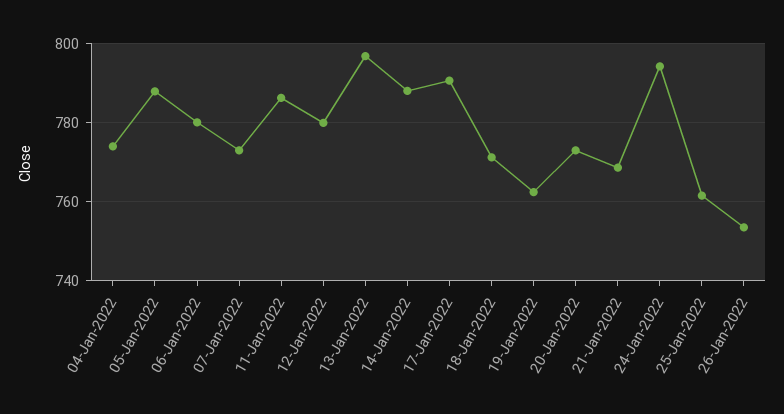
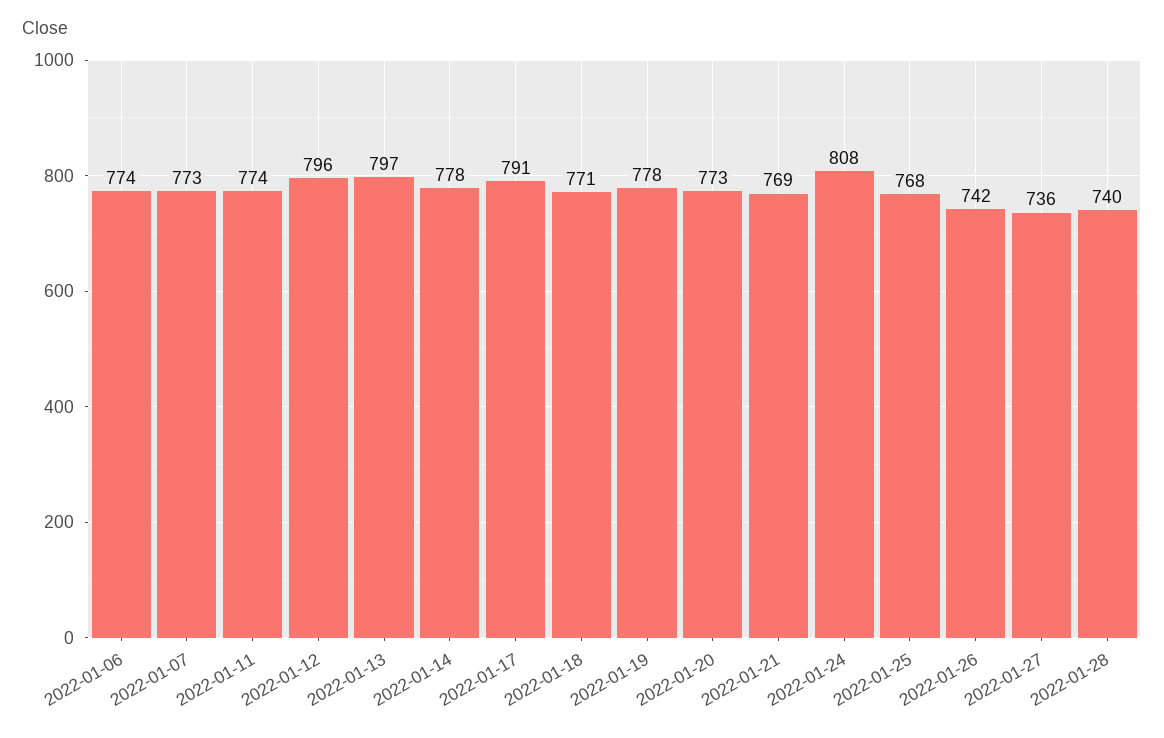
04-Jan-2022: 774 -> none
05-Jan-2022: 788 -> none
06-Jan-2022: 780 -> 774
11-Jan-2022: 786 -> 774
12-Jan-2022: 780 -> 796
14-Jan-2022: 788 -> 778
19-Jan-2022: 762 -> 778
24-Jan-2022: 794 -> 808
25-Jan-2022: 762 -> 768
26-Jan-2022: 754 -> 742
2022-01-27: none -> 736
2022-01-28: none -> 740

